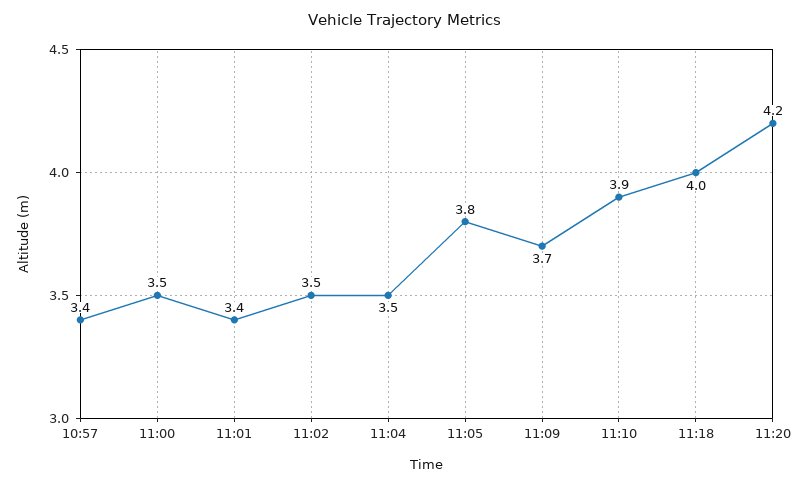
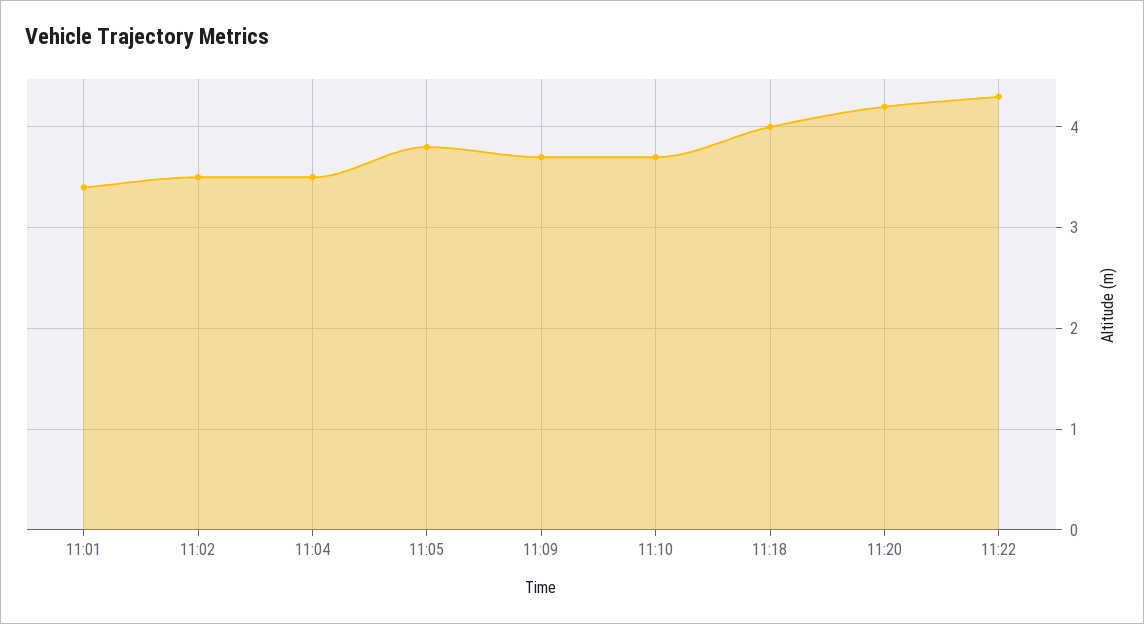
10:57: 3.4 -> none
11:00: 3.5 -> none
11:10: 3.9 -> 3.7
11:22: none -> 4.3

